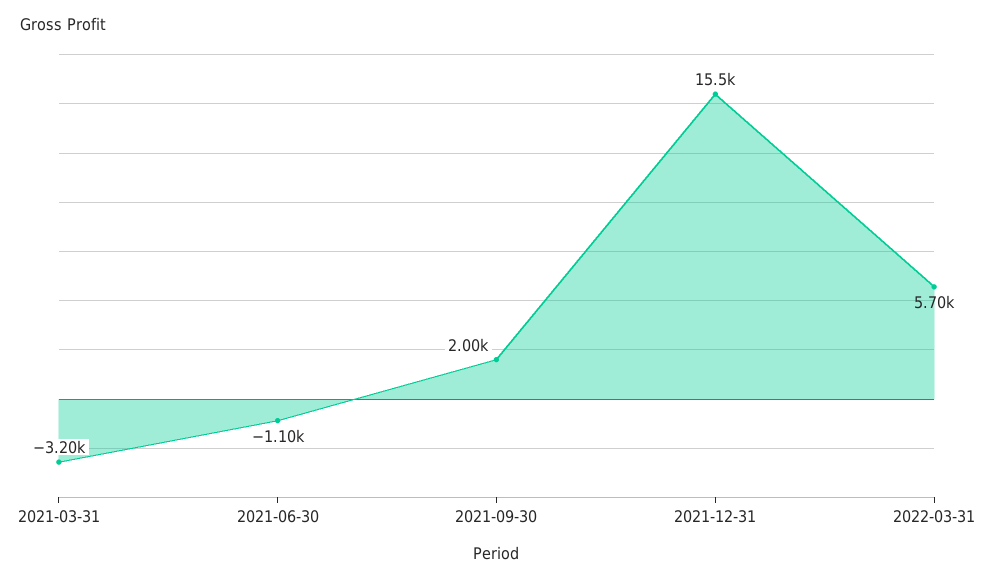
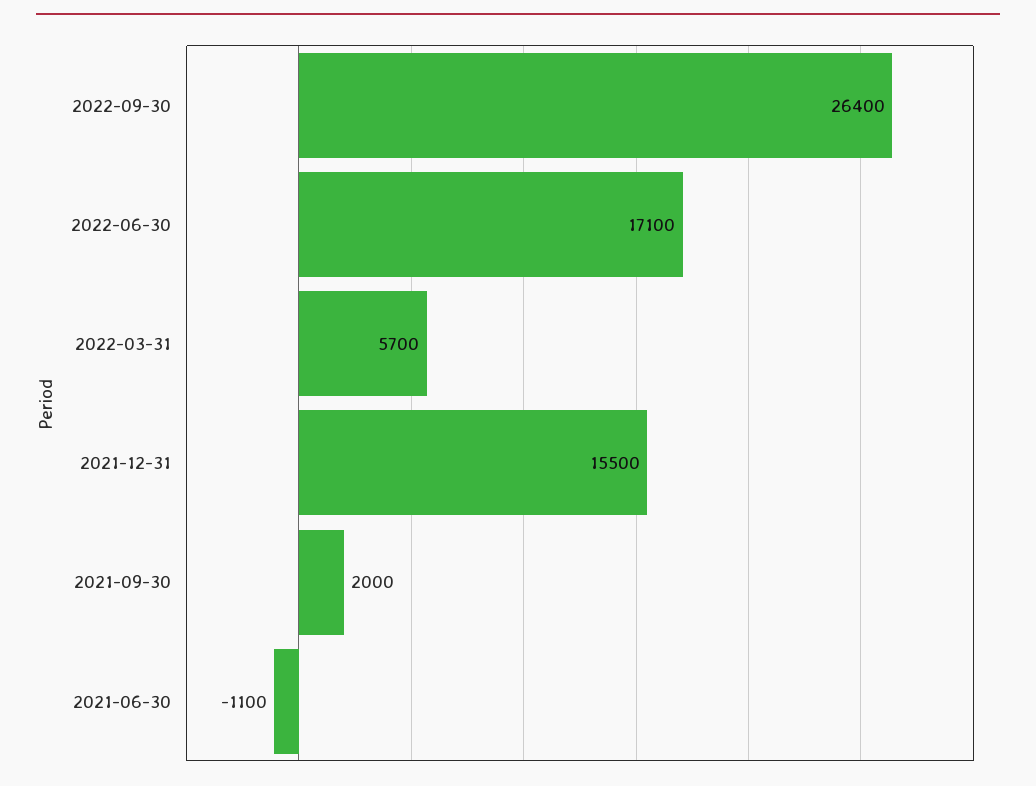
2021-03-31: -3200 -> none
2022-09-30: none -> 26400
2022-06-30: none -> 17100

